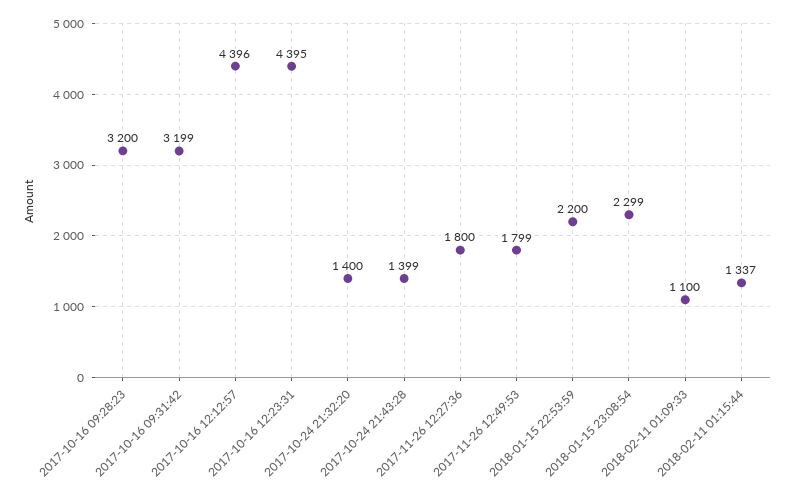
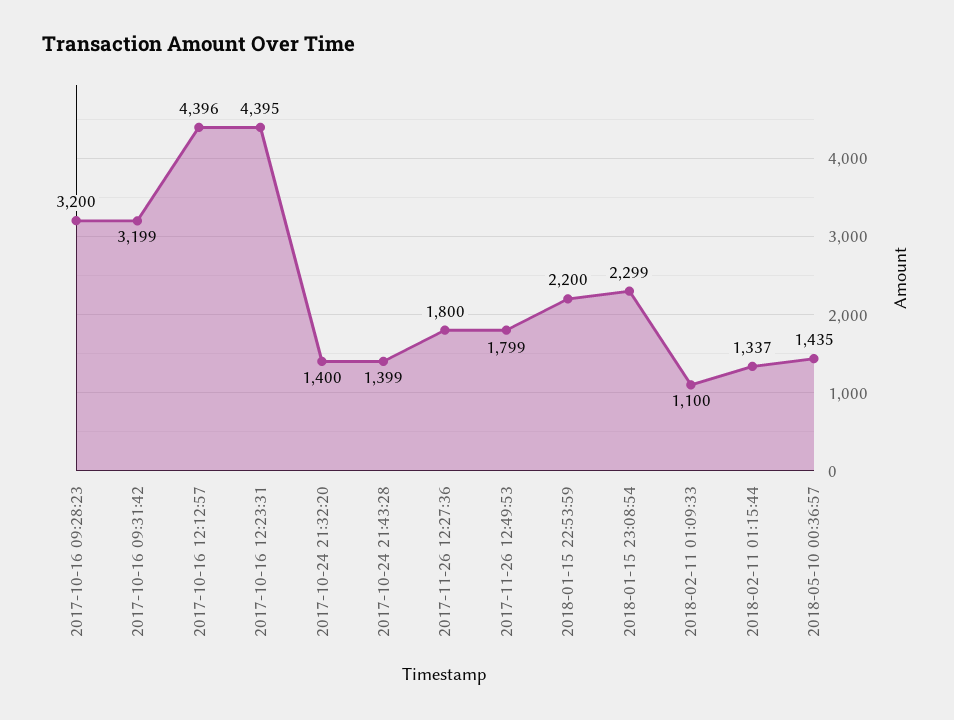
2018-05-10 00:36:57: none -> 1435

